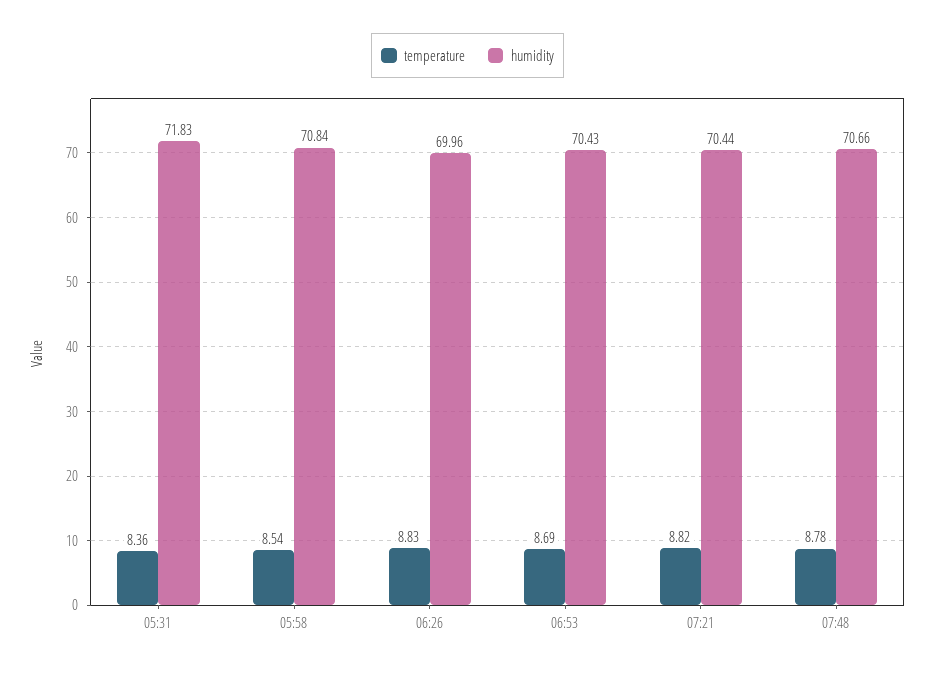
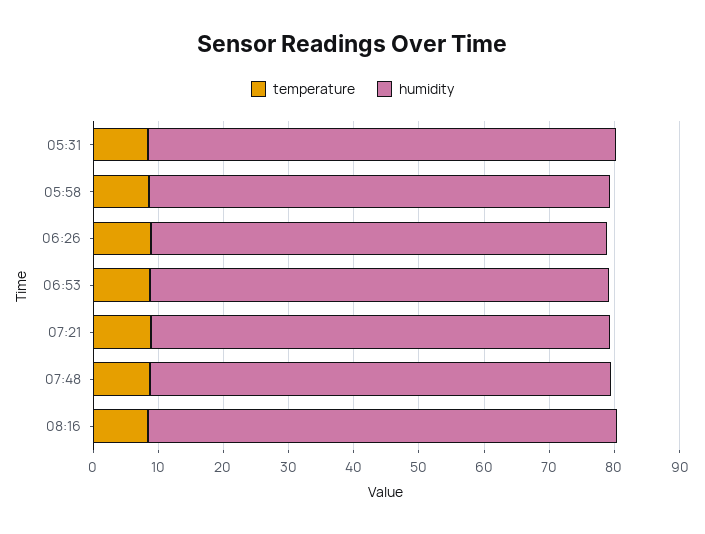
temperature, 08:16: none -> 8
humidity, 08:16: none -> 72

